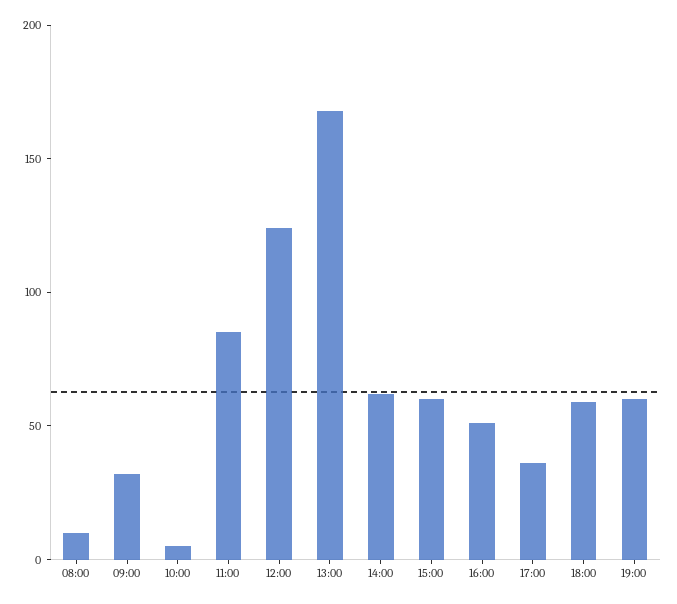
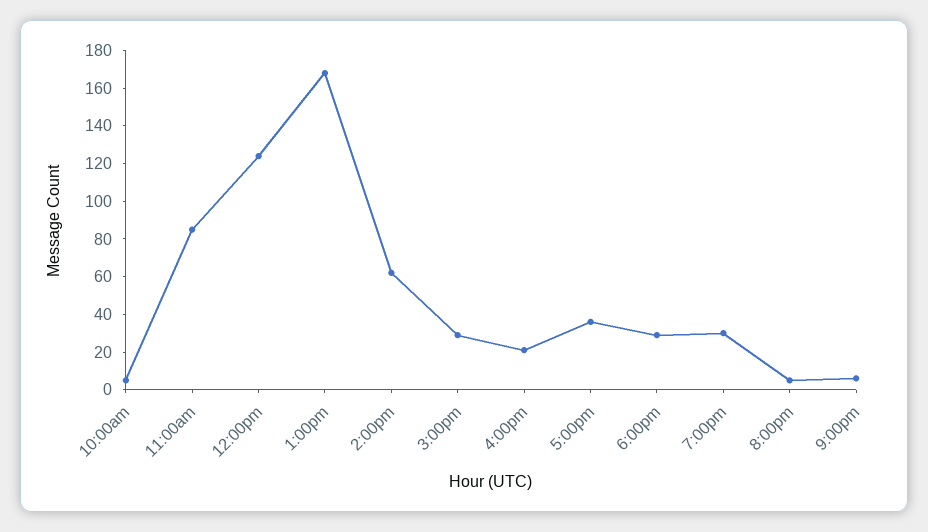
08:00: 10 -> none
09:00: 30 -> none
15:00: 60 -> 30
16:00: 50 -> 20
18:00: 60 -> 30
19:00: 60 -> 30
8:00pm: none -> 5
9:00pm: none -> 5

